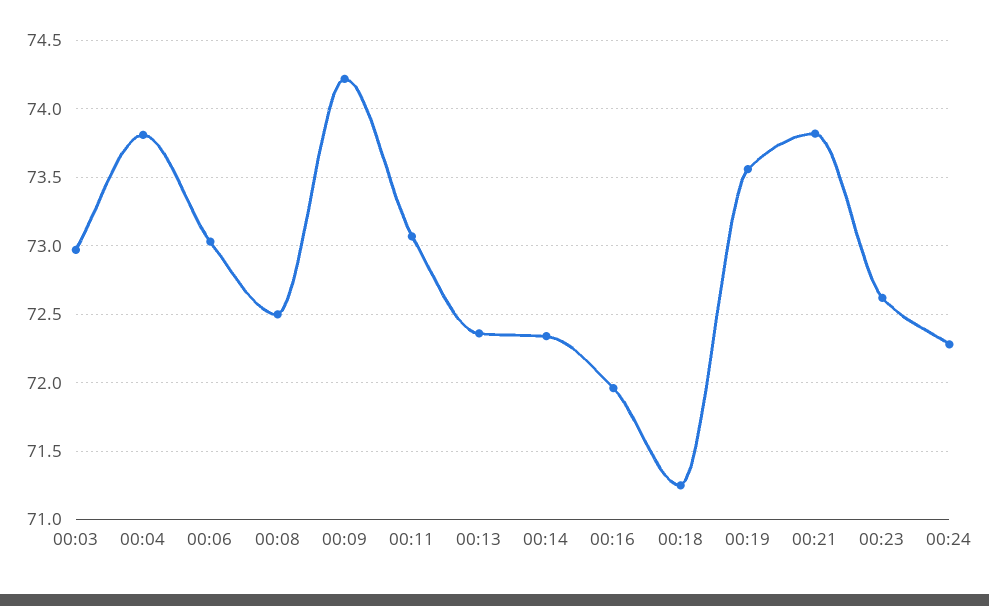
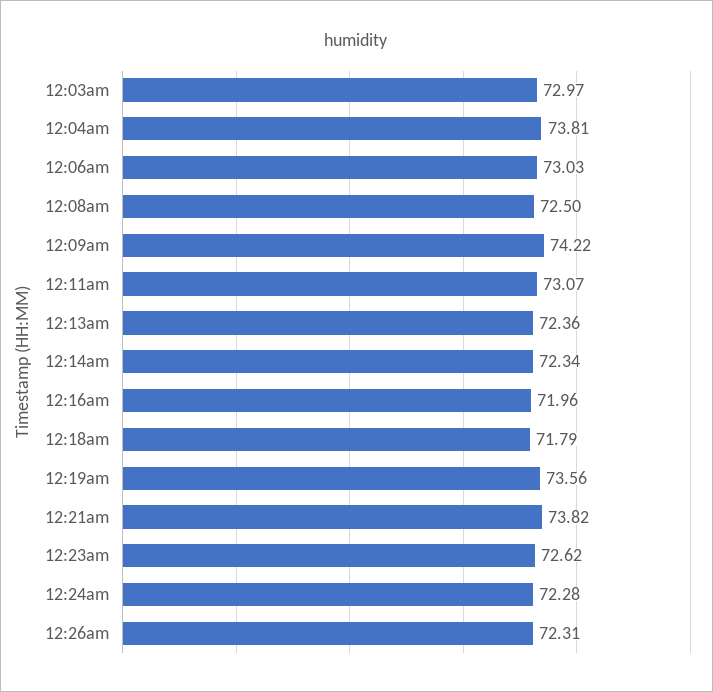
00:18: 71.25 -> 71.79
12:26am: none -> 72.31

